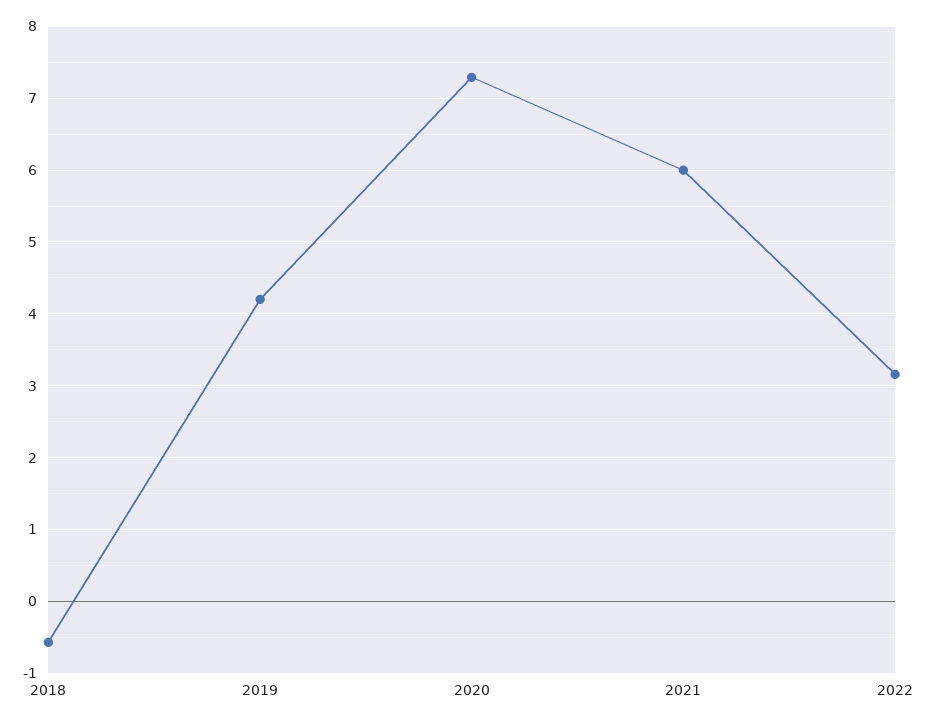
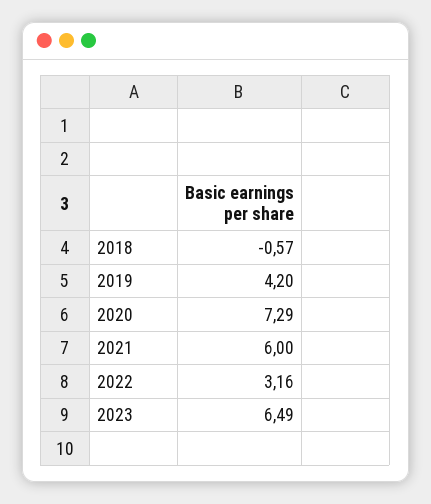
2023: none -> 6.49

